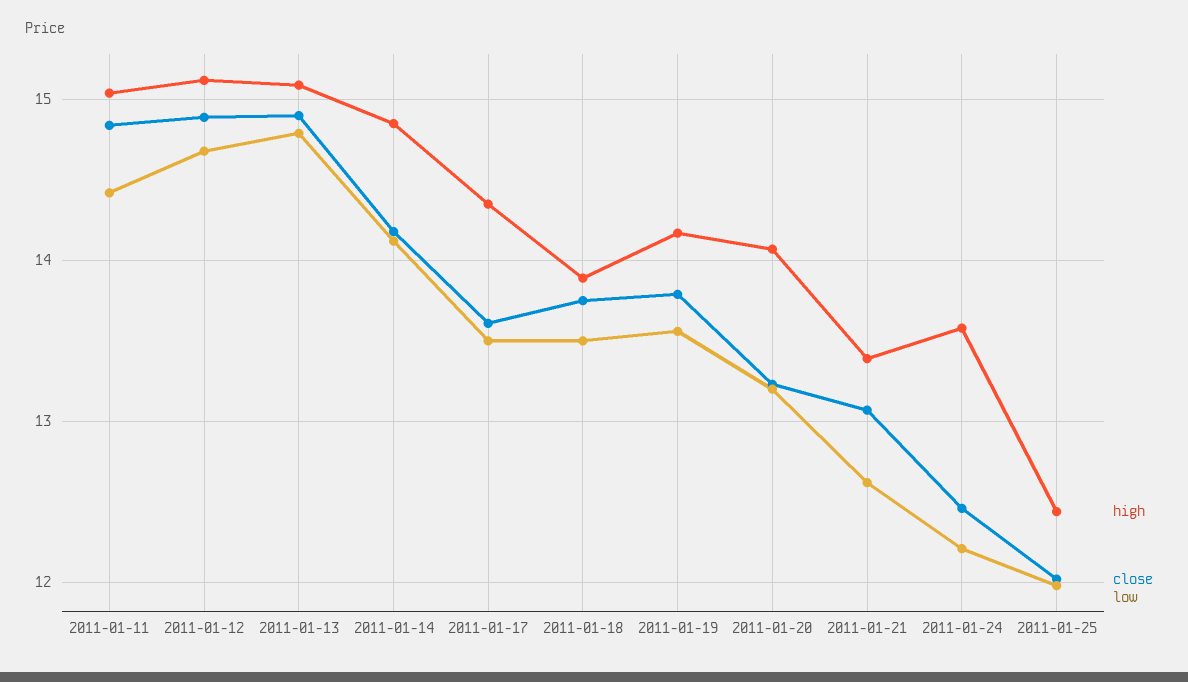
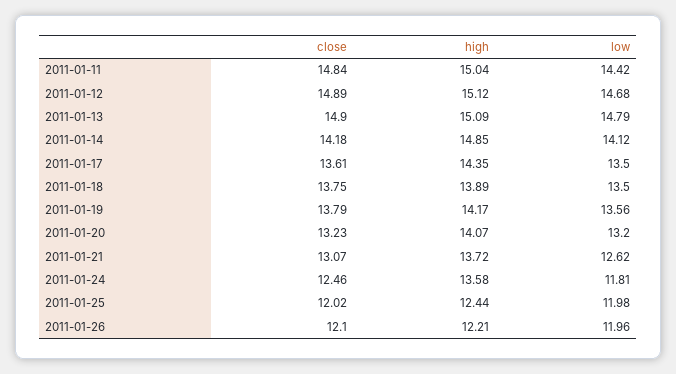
high, 2011-01-21: 13.4 -> 13.72
low, 2011-01-24: 12.2 -> 11.81
close, 2011-01-26: none -> 12.1
high, 2011-01-26: none -> 12.21
low, 2011-01-26: none -> 11.96

